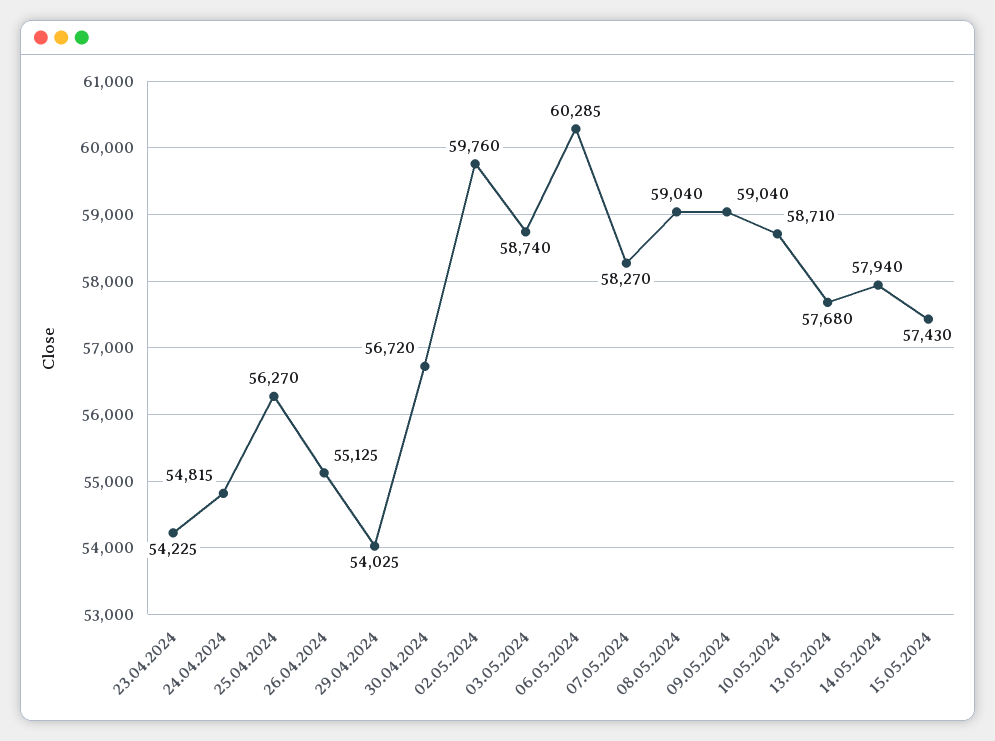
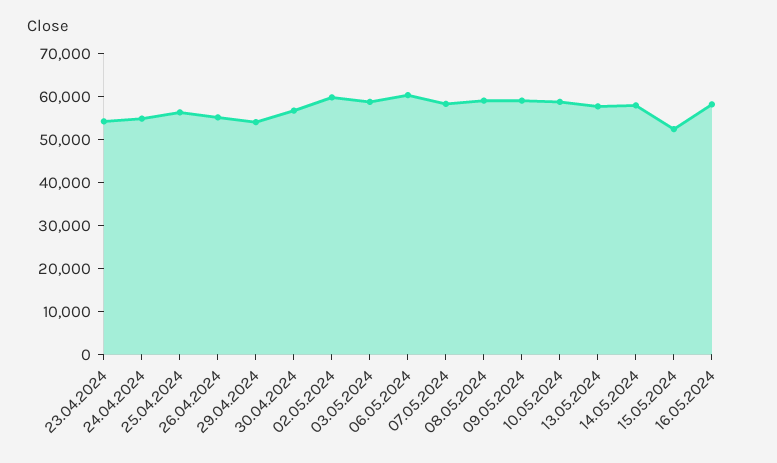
15.05.2024: 57430 -> 52000
16.05.2024: none -> 58000

